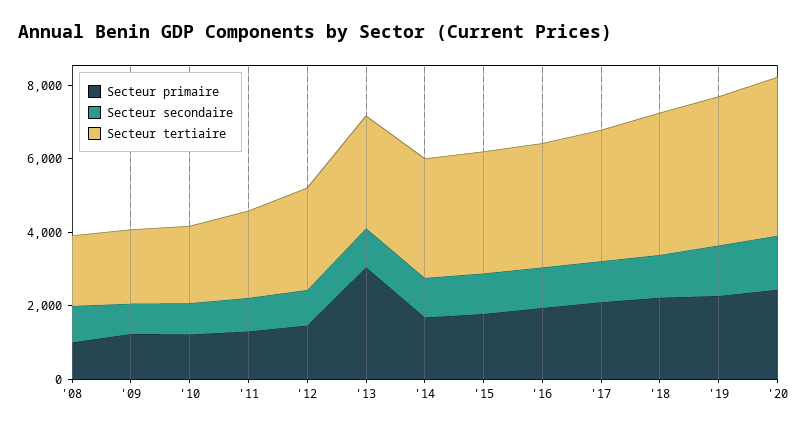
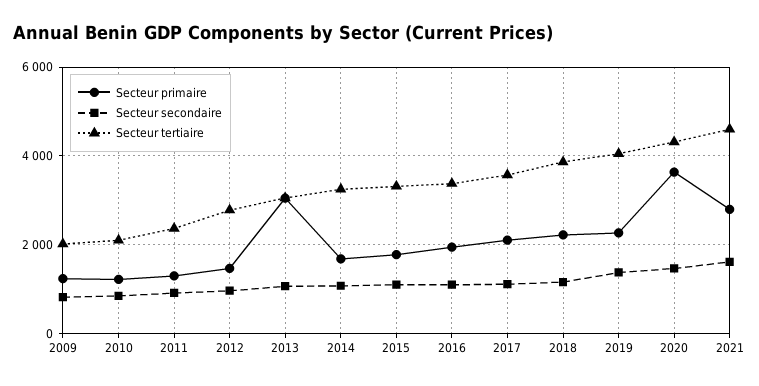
Secteur primaire, '08: 1000 -> none
Secteur secondaire, '08: 1000 -> none
Secteur tertiaire, '08: 2000 -> none
Secteur primaire, '20: 2500 -> 3600
Secteur primaire, 2021: none -> 2800
Secteur secondaire, 2021: none -> 1600
Secteur tertiaire, 2021: none -> 4600

